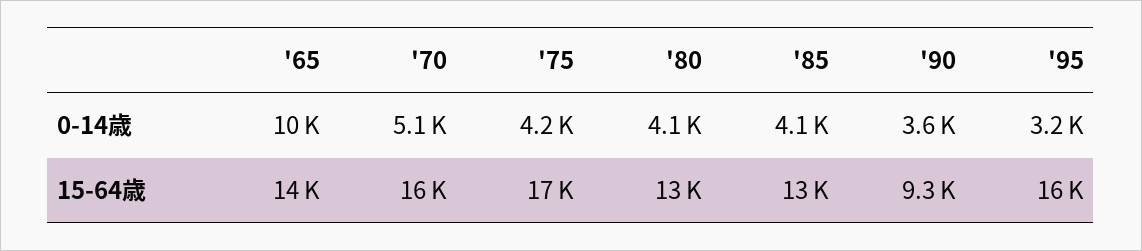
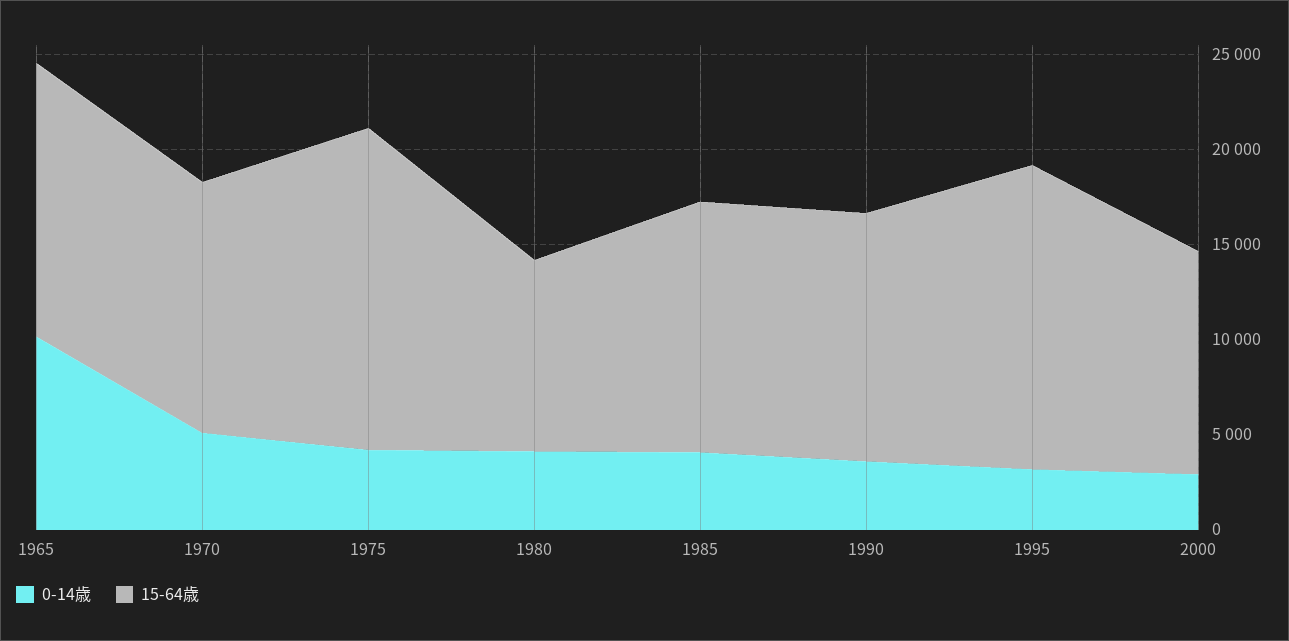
15-64歳, '70: 16000 -> 13000
15-64歳, '80: 13000 -> 10000
15-64歳, '90: 9300 -> 13000
0-14歳, 2000: none -> 3000
15-64歳, 2000: none -> 12000

